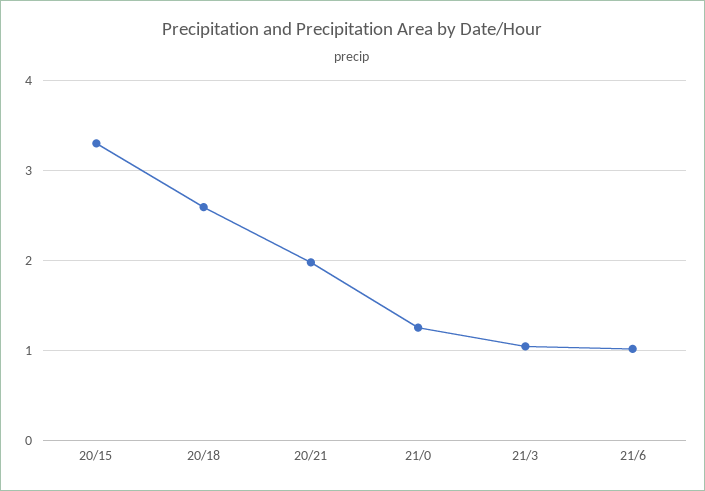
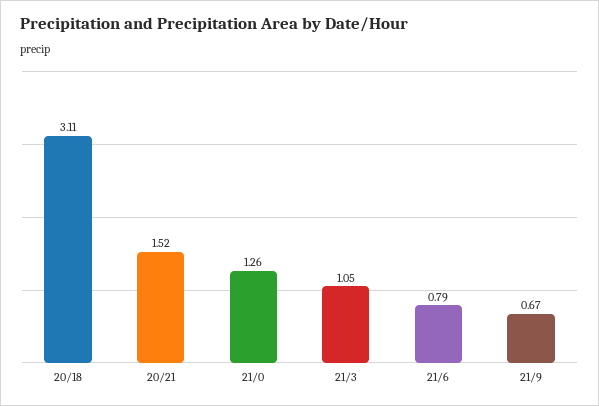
20/15: 3.3 -> none
20/18: 2.6 -> 3.11
20/21: 2 -> 1.52
21/6: 1 -> 0.79
21/9: none -> 0.67

